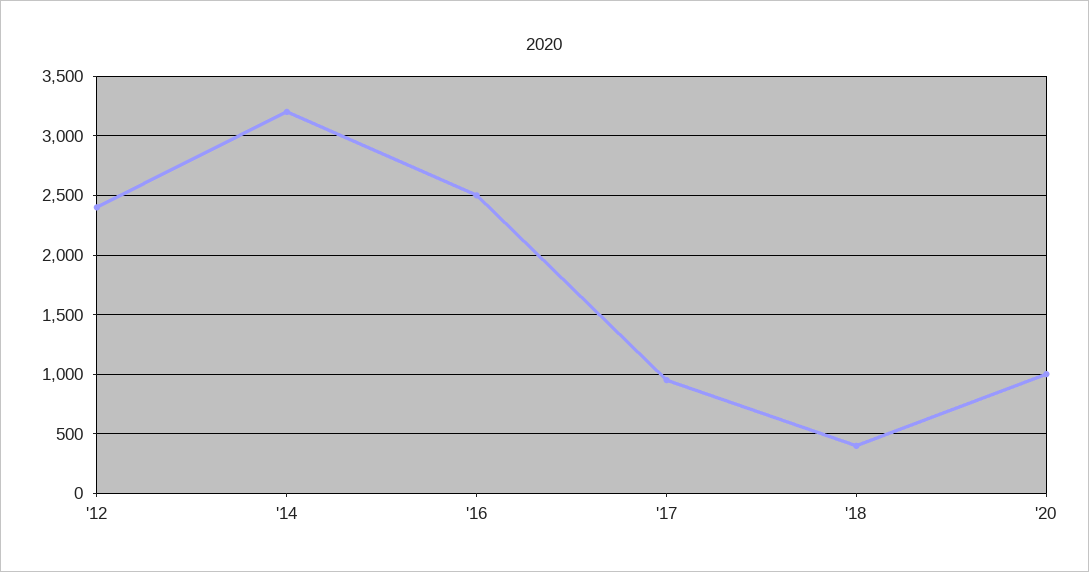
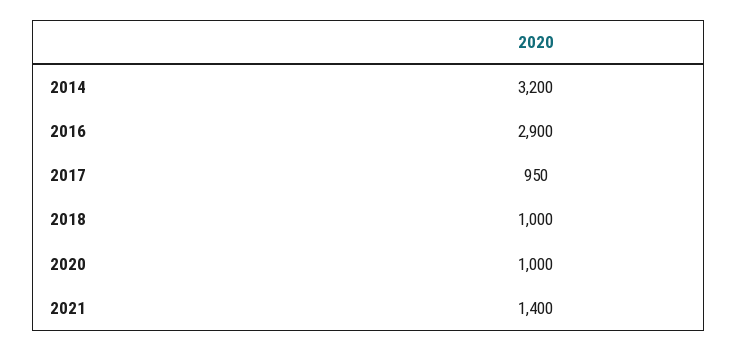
'12: 2400 -> none
'16: 2500 -> 2900
'18: 400 -> 1000
2021: none -> 1400

